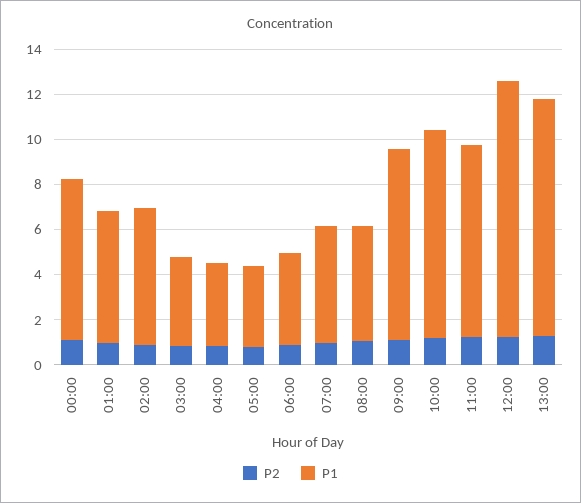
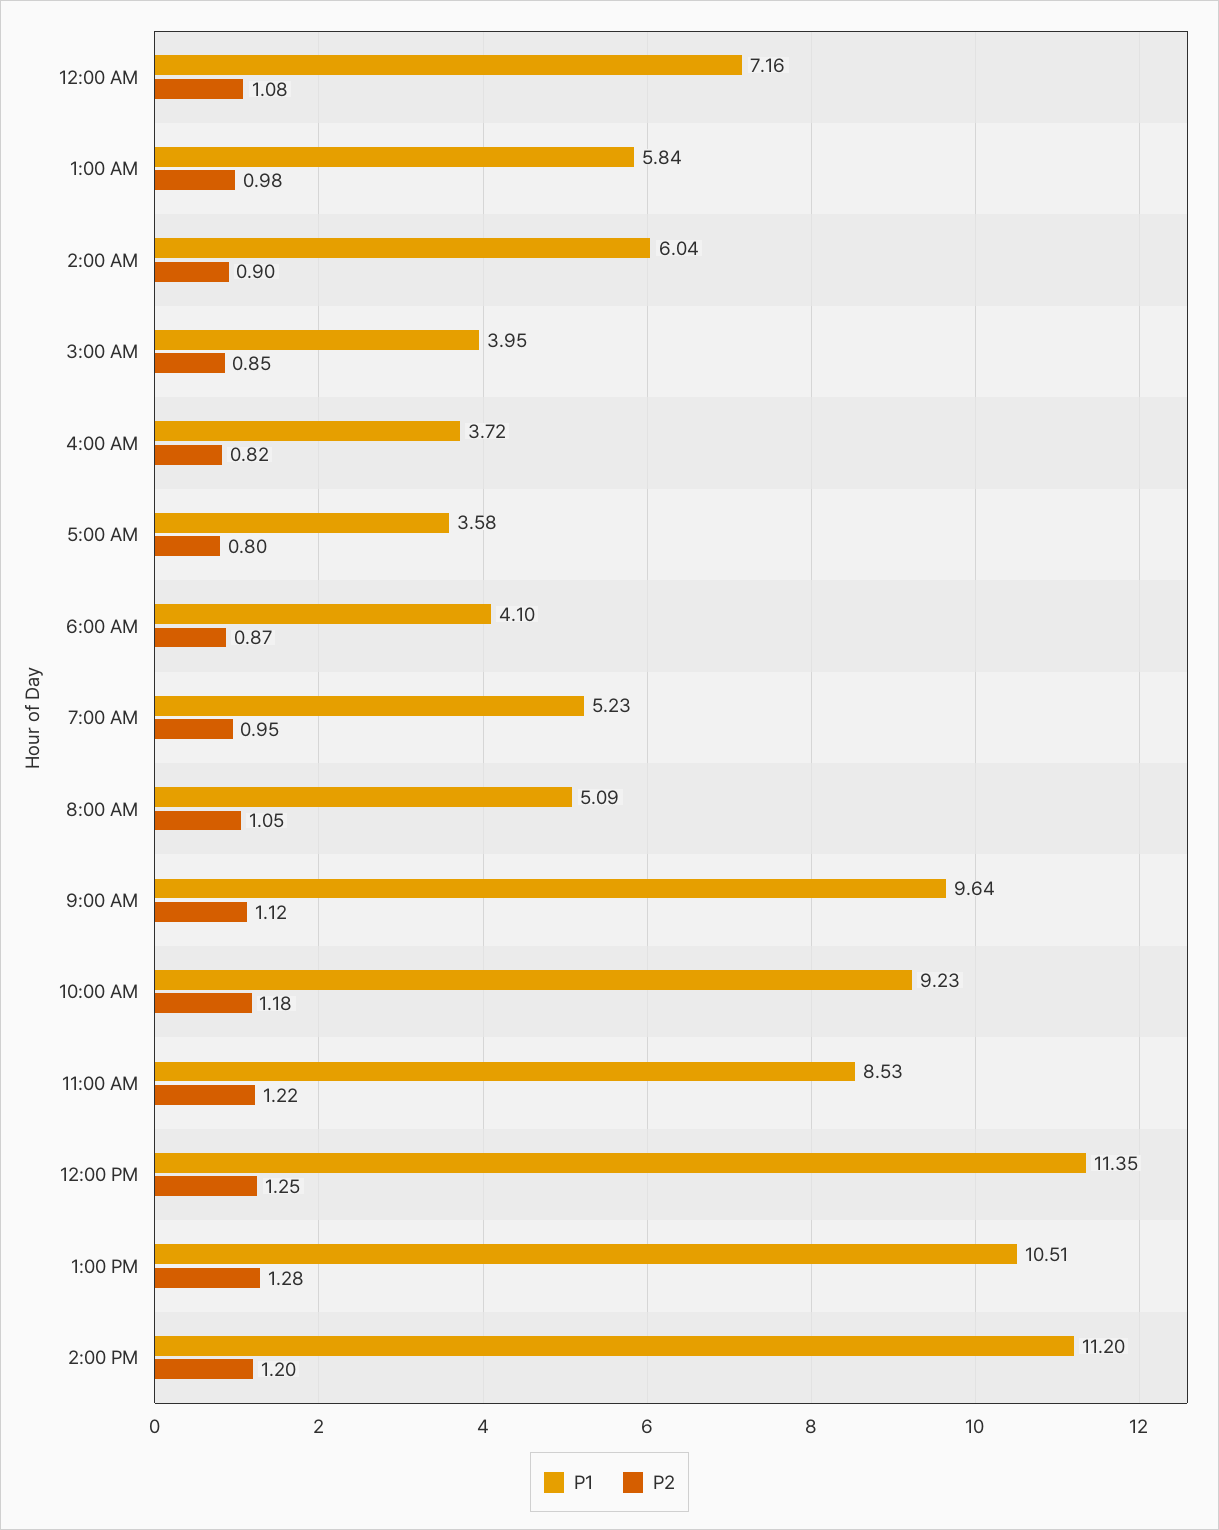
P1, 09:00: 8.5 -> 9.64
P1, 2:00 PM: none -> 11.2
P2, 2:00 PM: none -> 1.2

